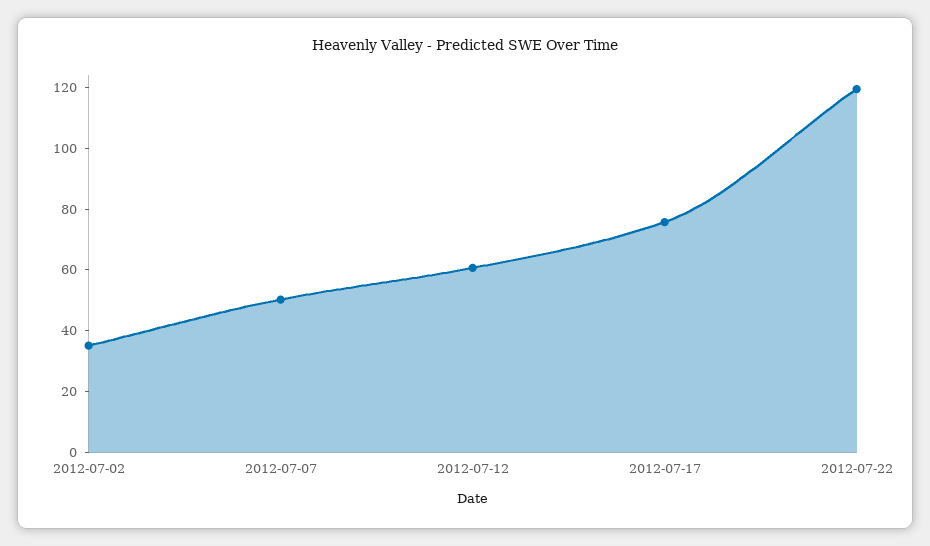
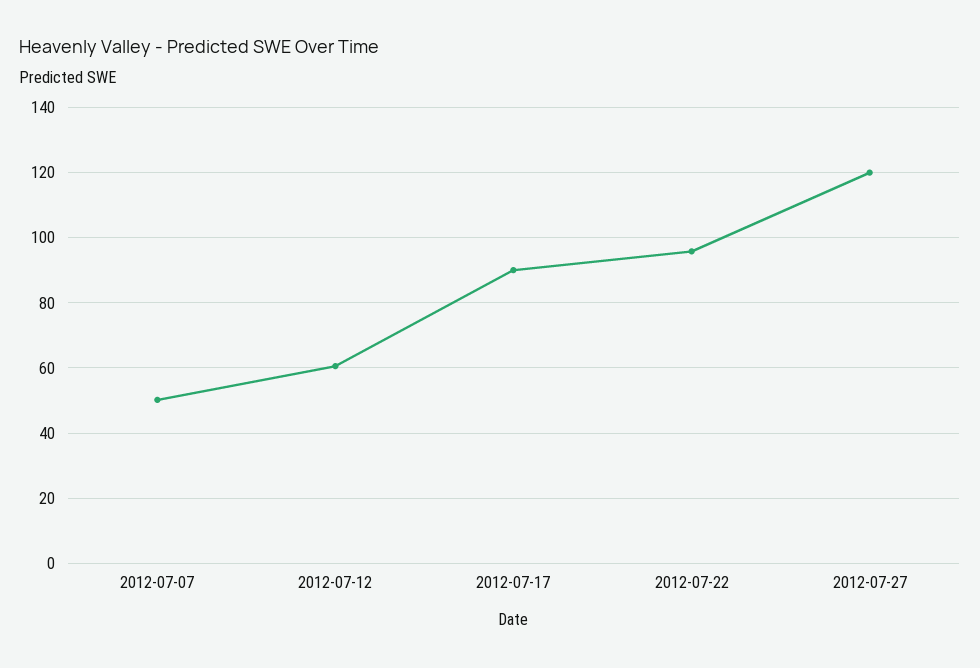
2012-07-02: 35 -> none
2012-07-17: 75 -> 90
2012-07-22: 120 -> 96
2012-07-27: none -> 120

